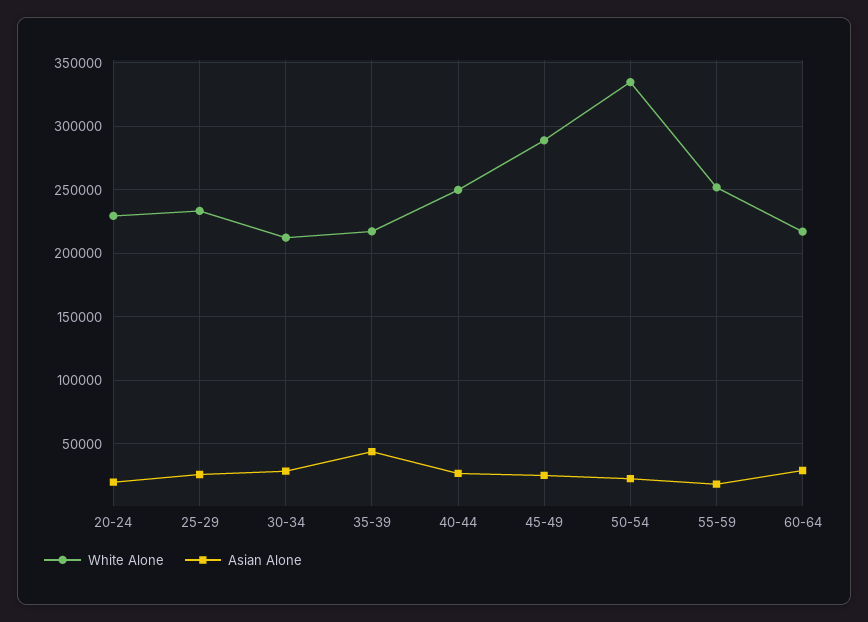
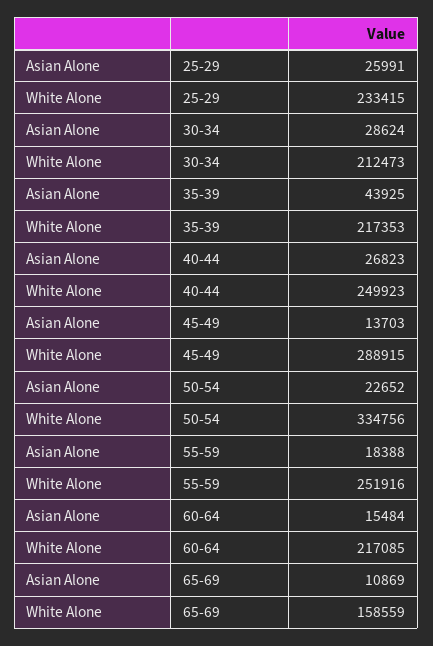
White Alone, 20-24: 230000 -> none
Asian Alone, 20-24: 20000 -> none
Asian Alone, 45-49: 25000 -> 13703
Asian Alone, 60-64: 30000 -> 15484
Asian Alone, 65-69: none -> 10869
White Alone, 65-69: none -> 158559

